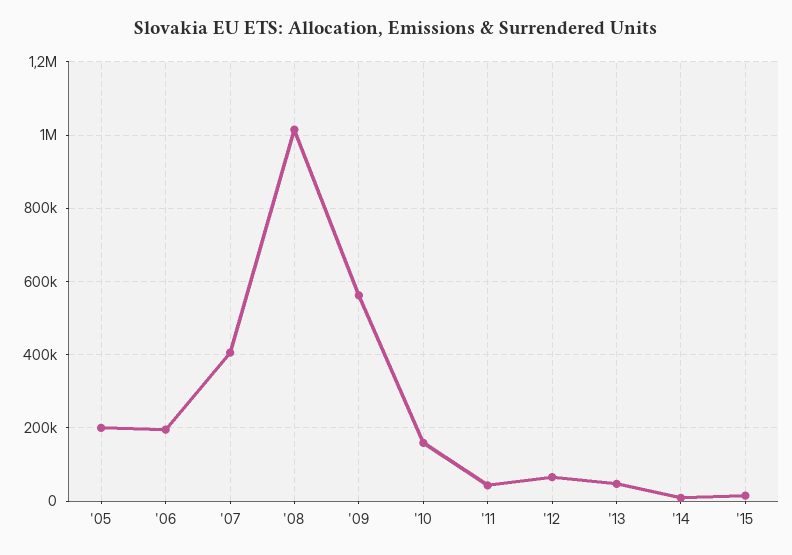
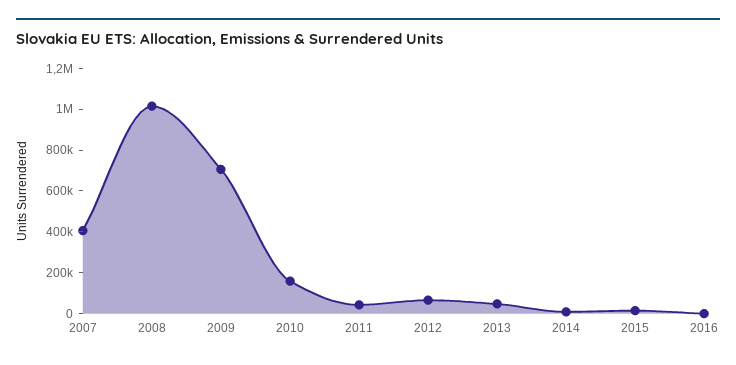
'05: 200000 -> none
'06: 200000 -> none
'09: 560000 -> 700000
2016: none -> 0

